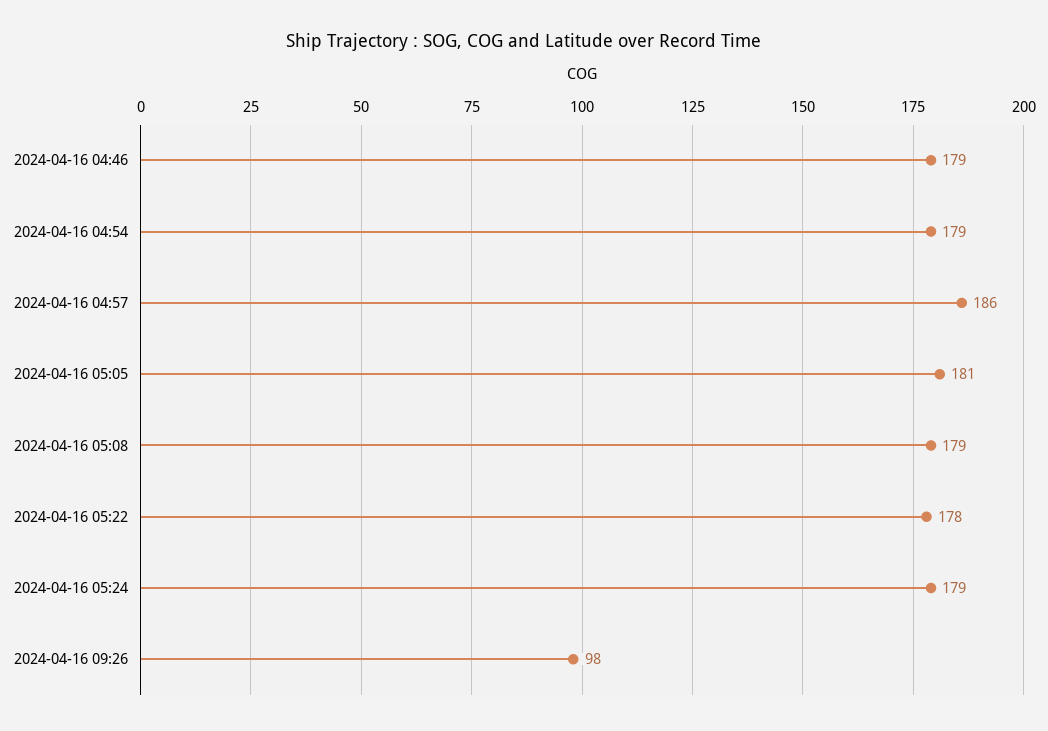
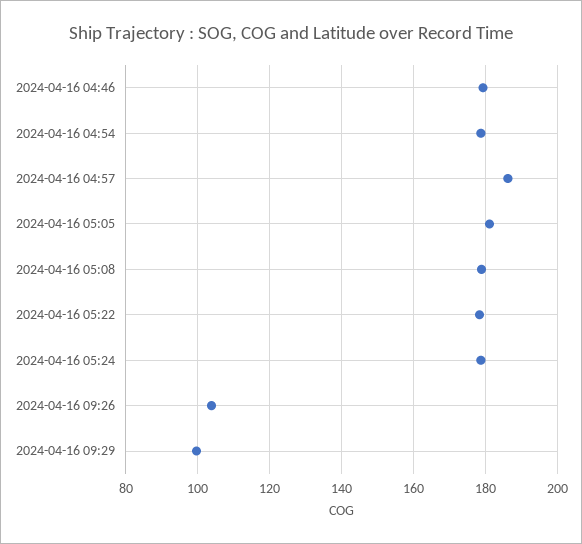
2024-04-16 09:26: 98 -> 104
2024-04-16 09:29: none -> 100

